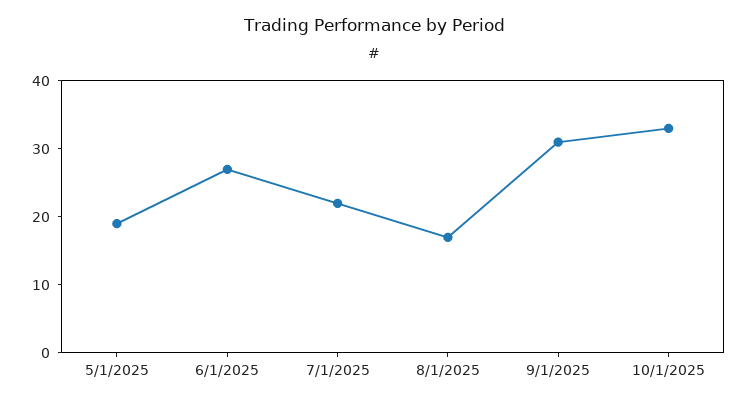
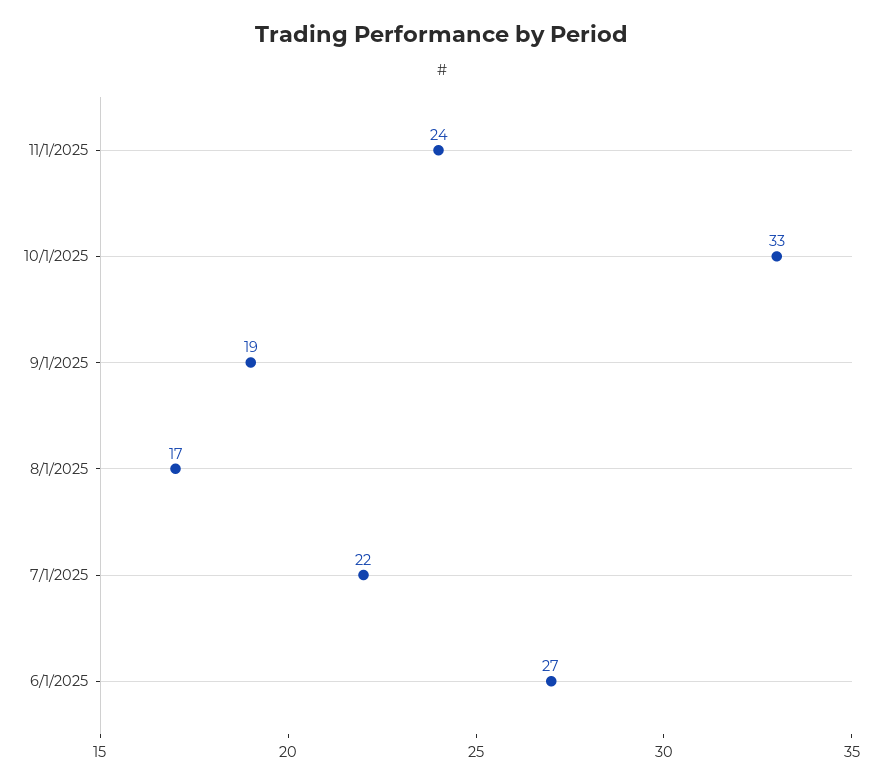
5/1/2025: 20 -> none
9/1/2025: 30 -> 19
11/1/2025: none -> 24

